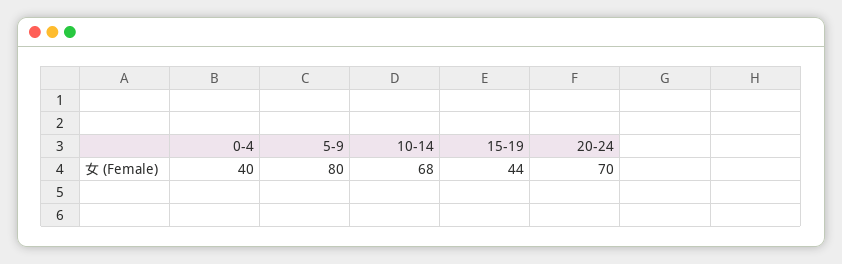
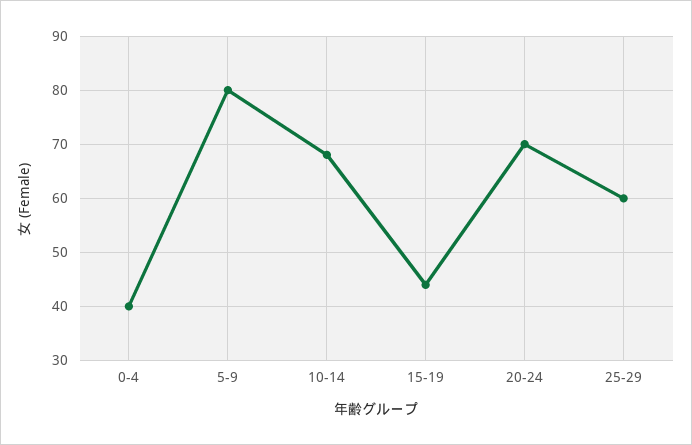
25-29: none -> 60

